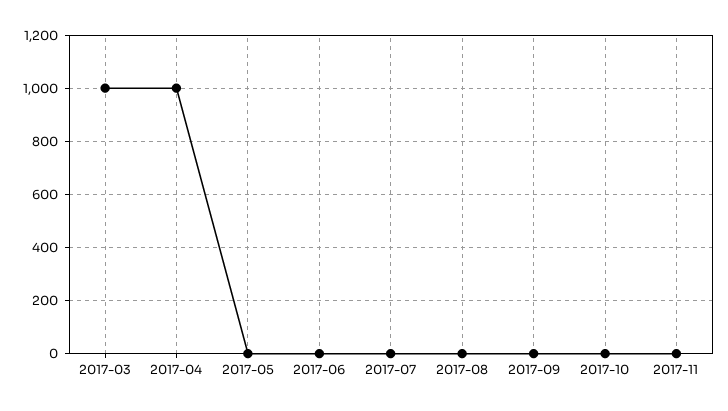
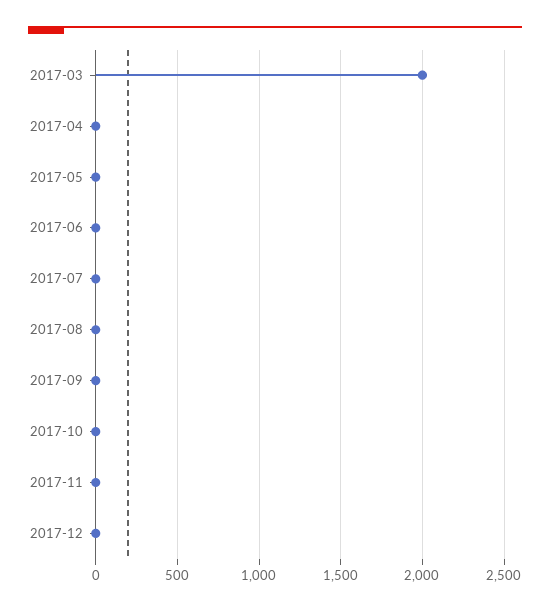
2017-03: 1000 -> 2000
2017-04: 1000 -> 0
2017-12: none -> 0

